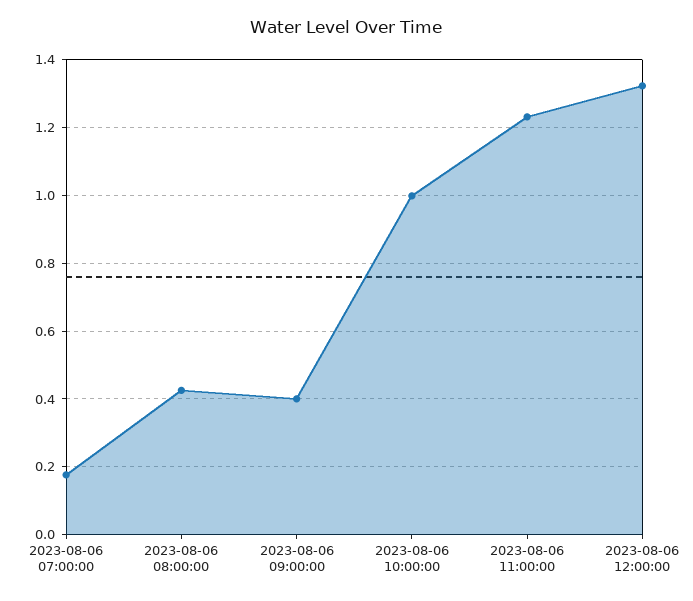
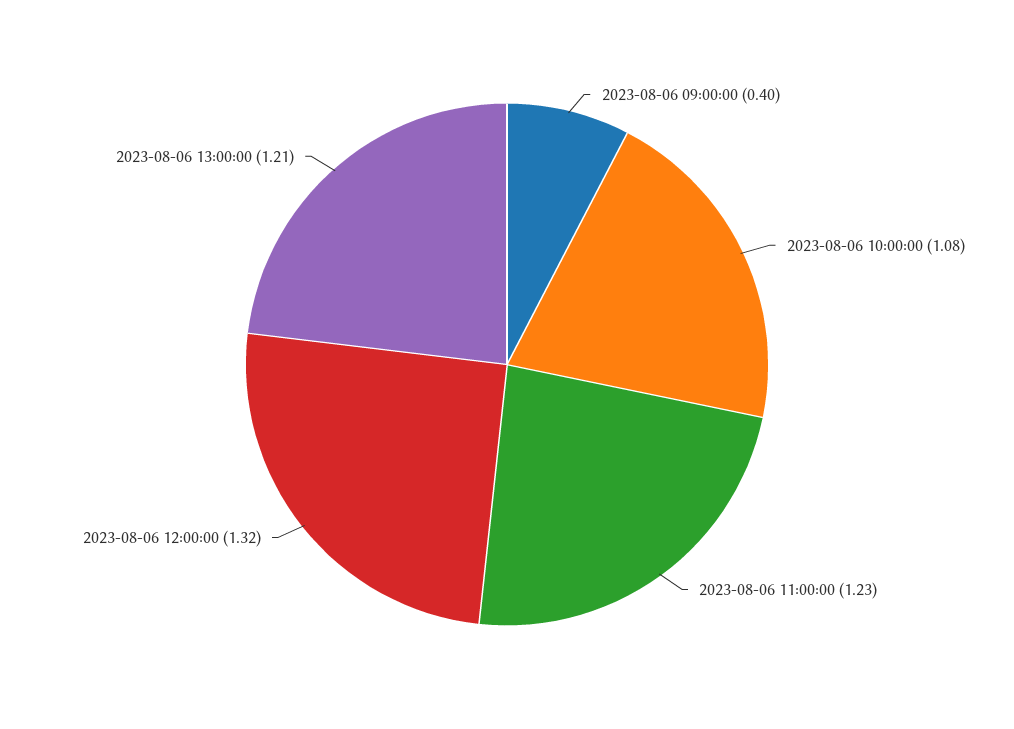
2023-08-06 07:00:00: 0.18 -> none
2023-08-06 08:00:00: 0.42 -> none
2023-08-06 10:00:00: 1 -> 1.08
2023-08-06 13:00:00: none -> 1.21

